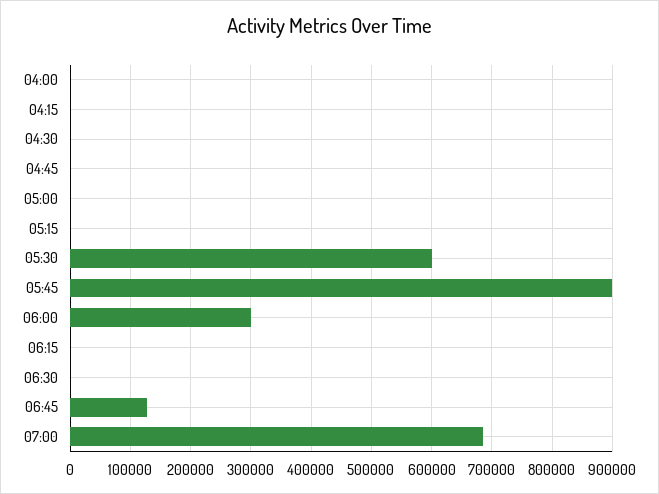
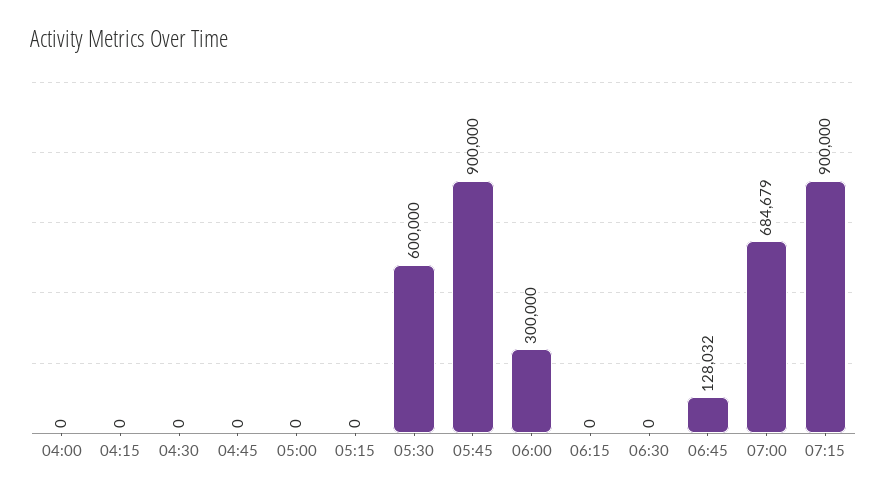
07:15: none -> 900000

